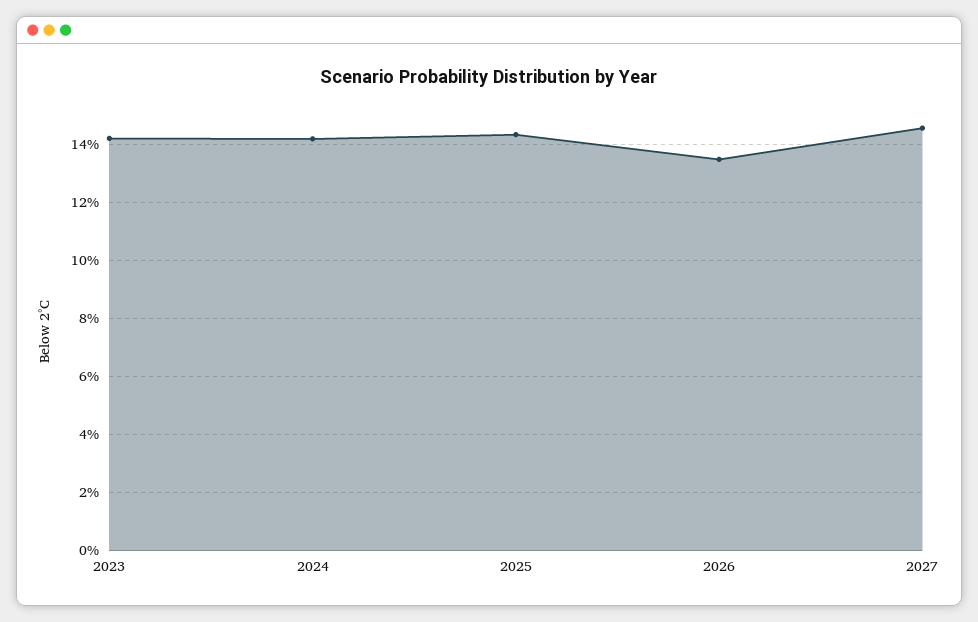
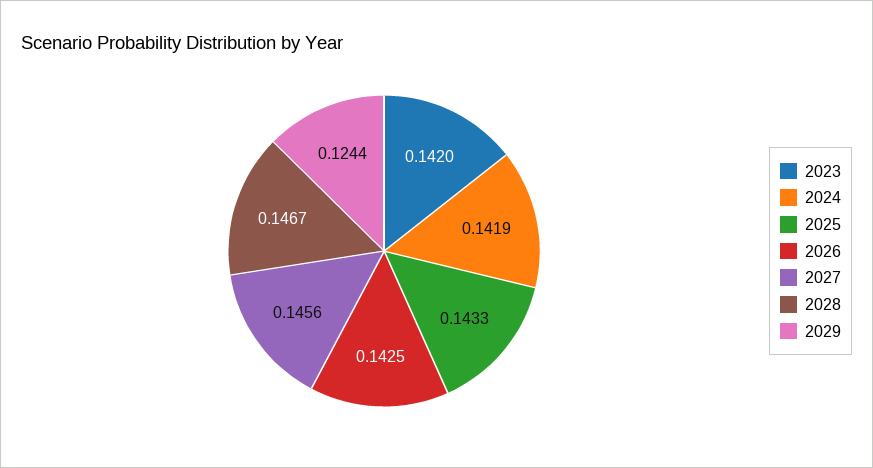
2026: 0.135 -> 0.1425
2028: none -> 0.1467
2029: none -> 0.1244

